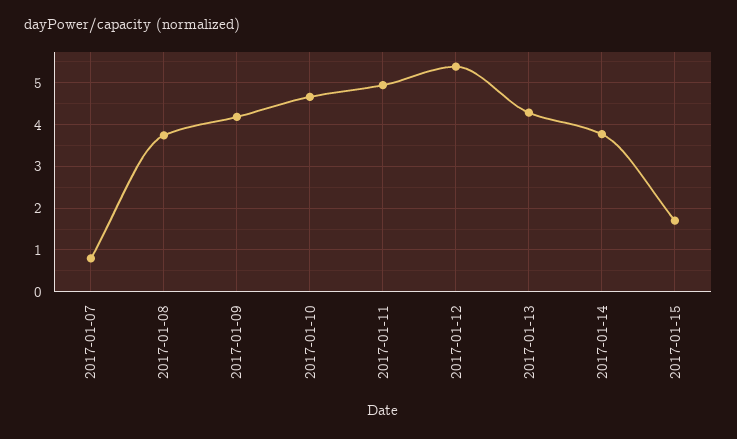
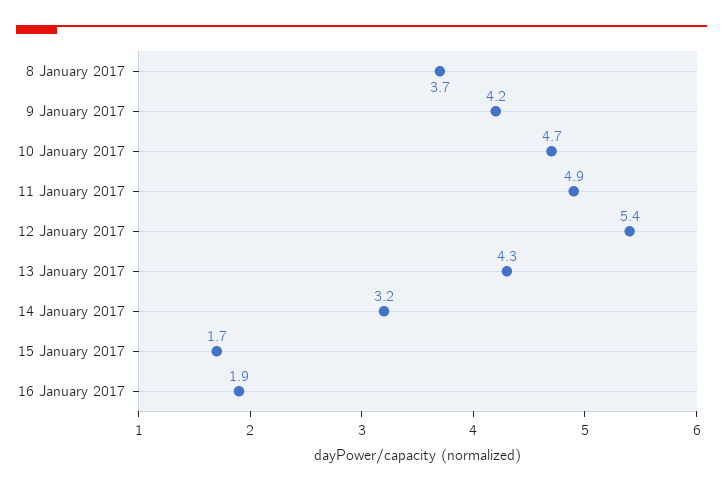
2017-01-07: 0.8 -> none
2017-01-14: 3.8 -> 3.2
16 January 2017: none -> 1.9

